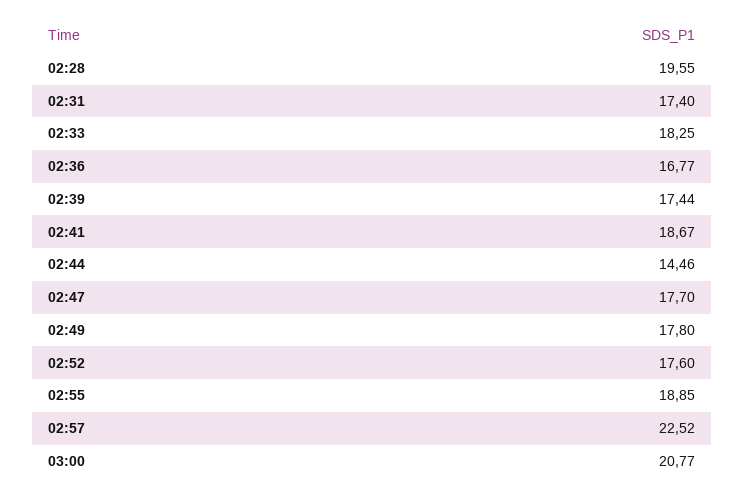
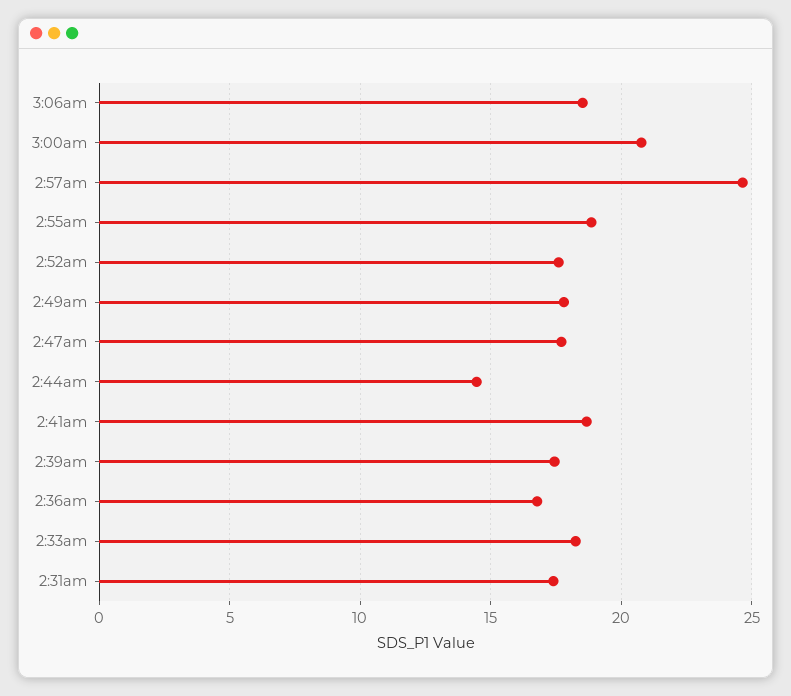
02:28: 19.55 -> none
02:57: 22.52 -> 24.5
3:06am: none -> 18.5

